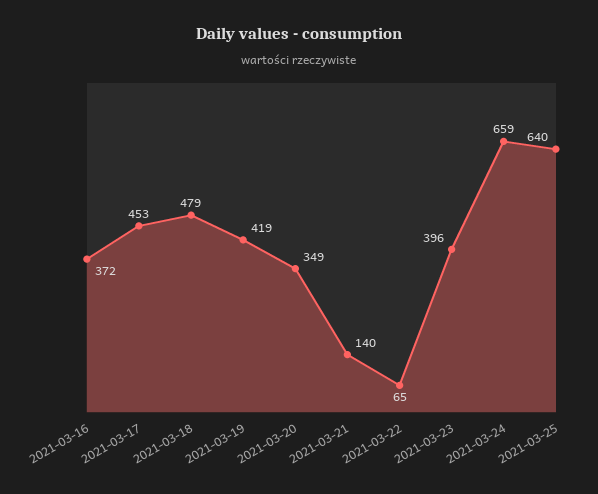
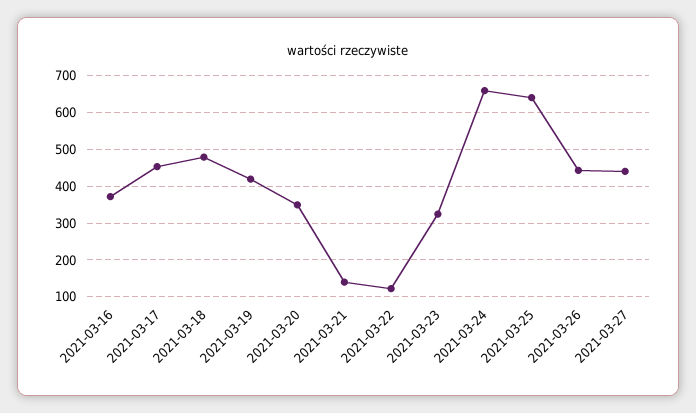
2021-03-22: 65 -> 120
2021-03-23: 396 -> 320
2021-03-26: none -> 440
2021-03-27: none -> 440

